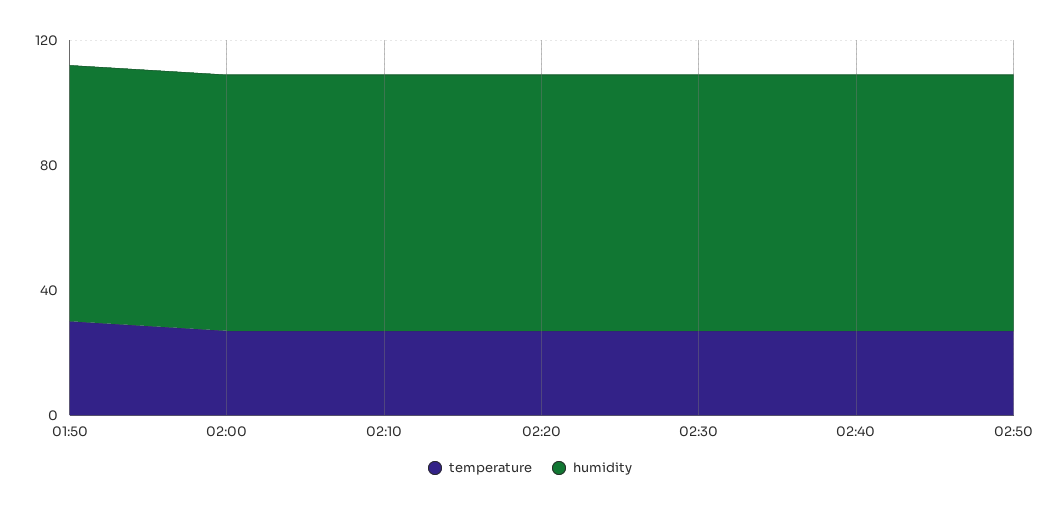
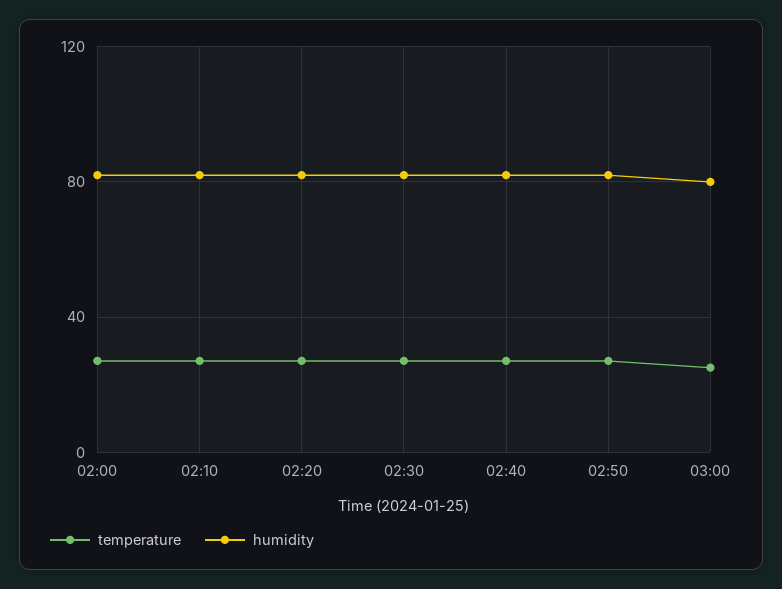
temperature, 01:50: 30 -> none
humidity, 01:50: 80 -> none
temperature, 03:00: none -> 25
humidity, 03:00: none -> 80

